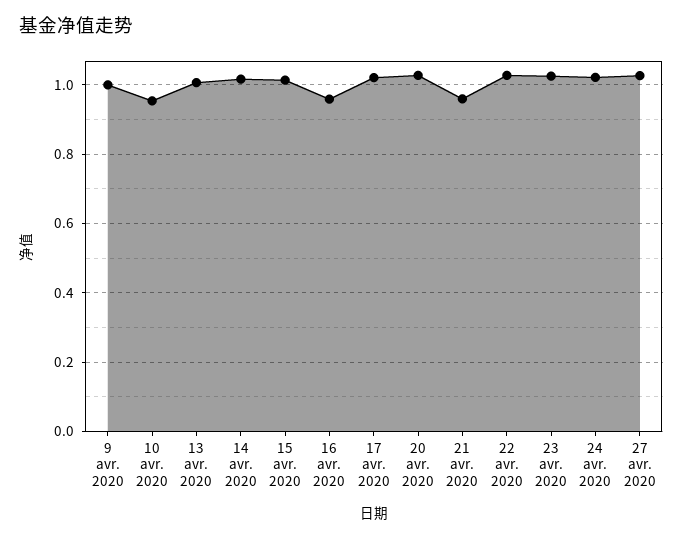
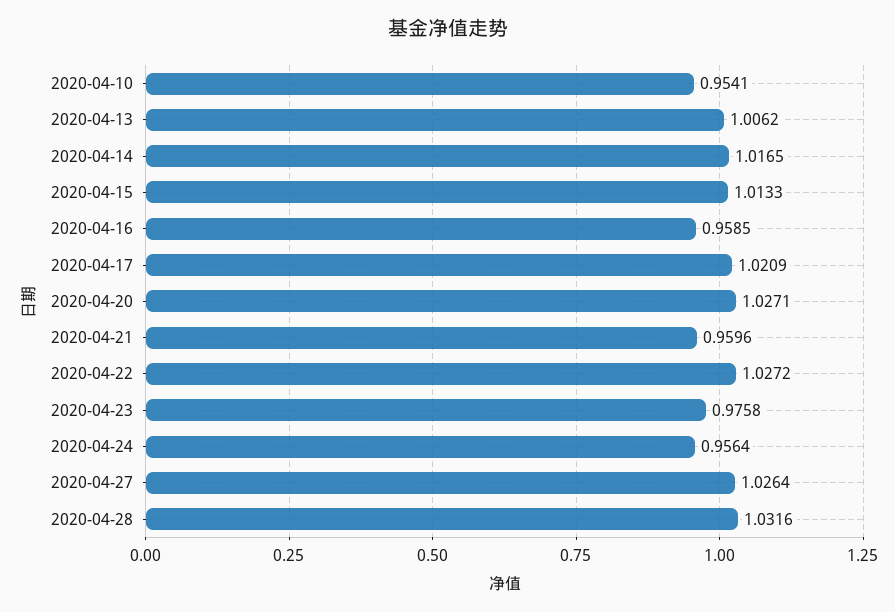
9 avr. 2020: 1 -> none
23 avr. 2020: 1.02 -> 0.9758
24 avr. 2020: 1.02 -> 0.9564
2020-04-28: none -> 1.0316

